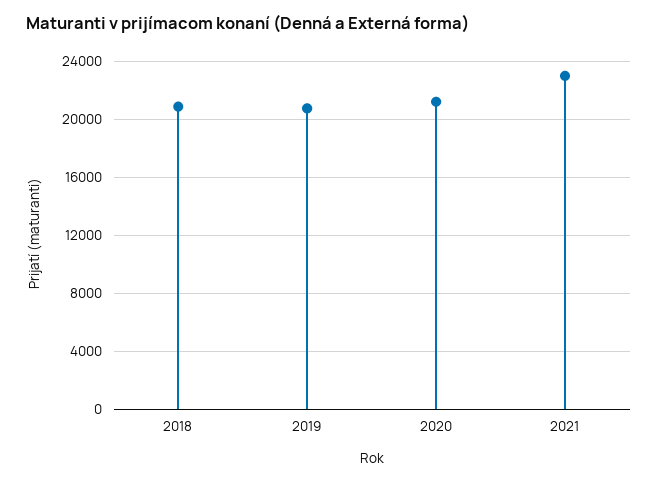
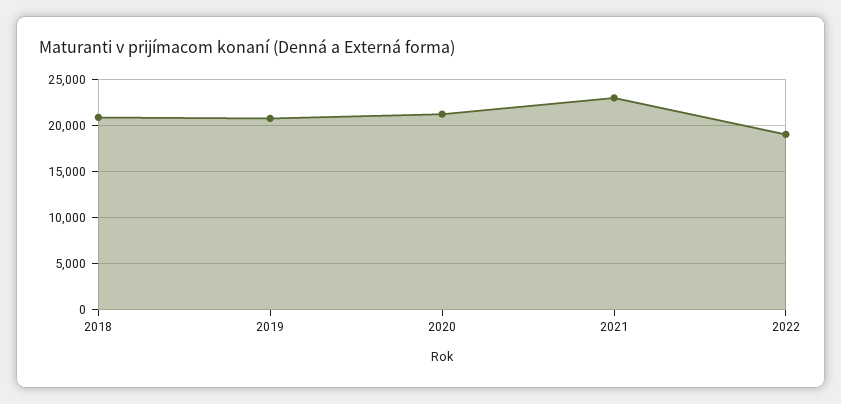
2022: none -> 19000

